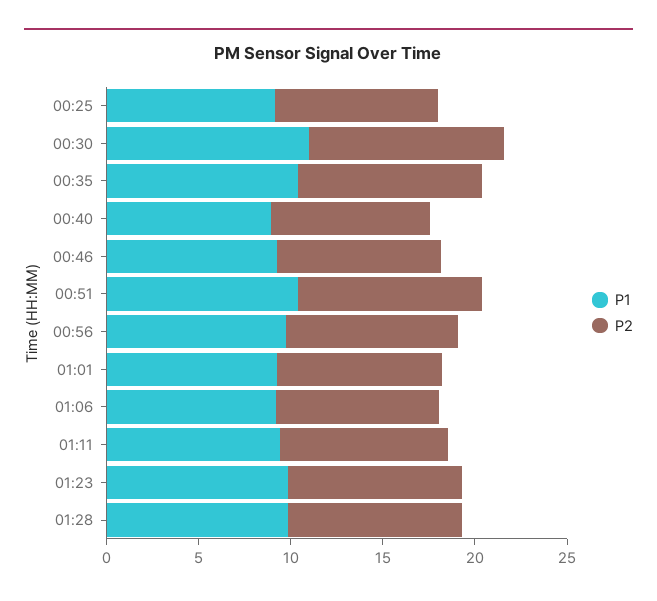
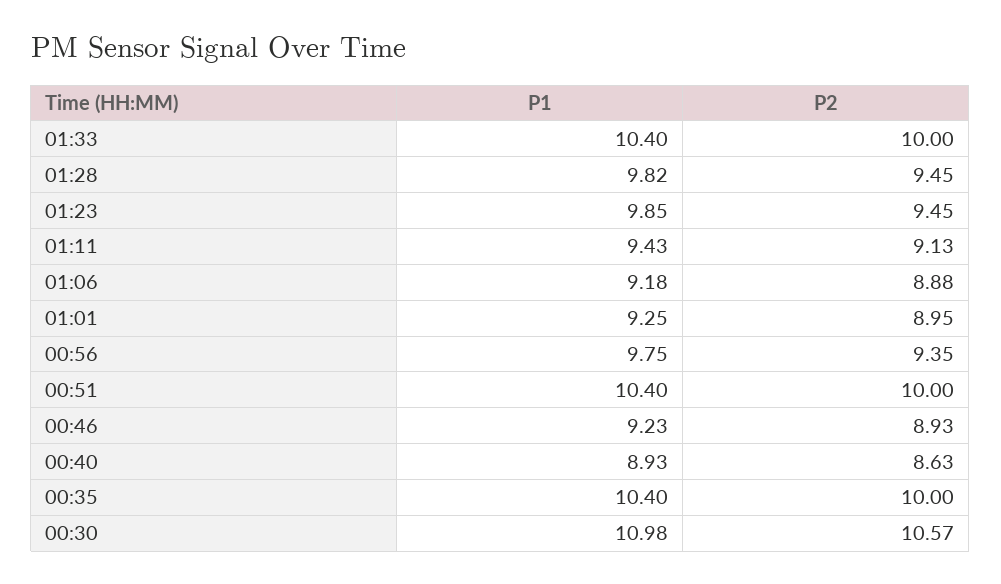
P1, 00:25: 9 -> none
P2, 00:25: 9 -> none
P1, 01:33: none -> 10.4
P2, 01:33: none -> 10

